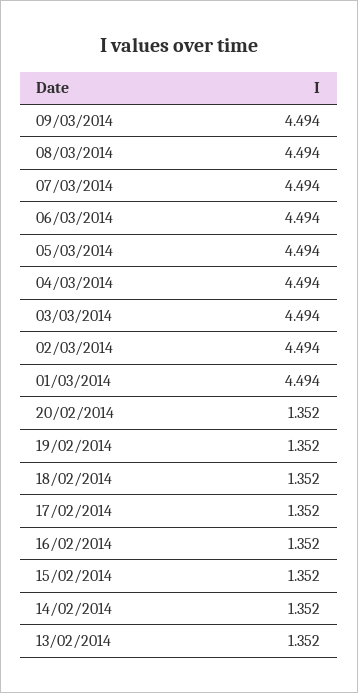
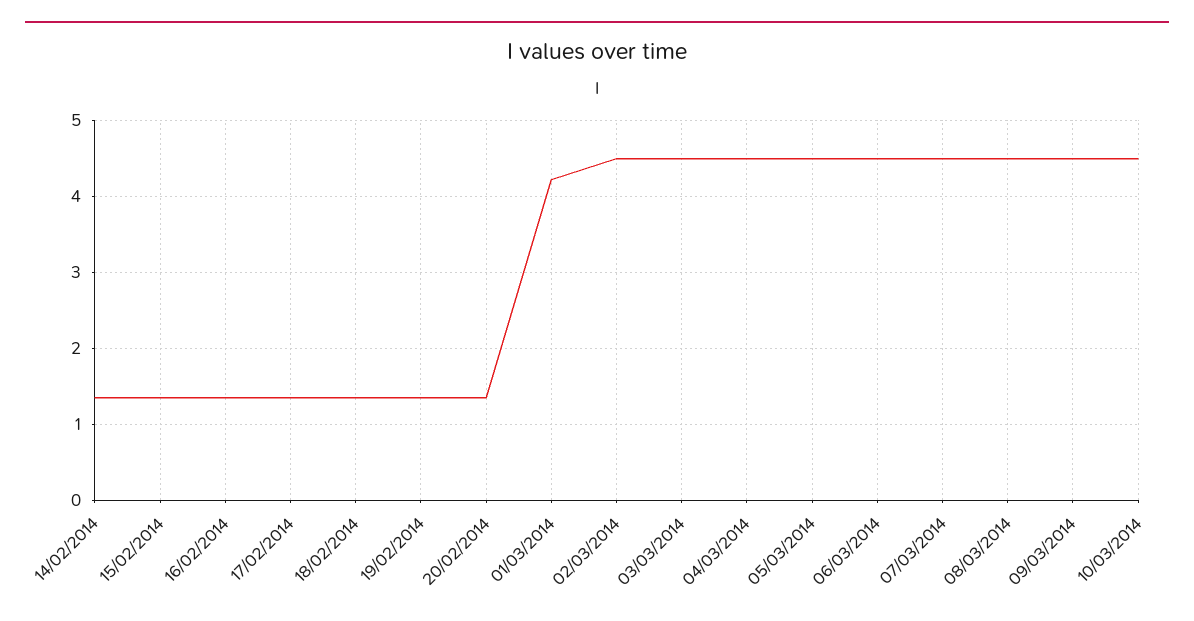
01/03/2014: 4.494 -> 4.2
13/02/2014: 1.352 -> none
10/03/2014: none -> 4.5

